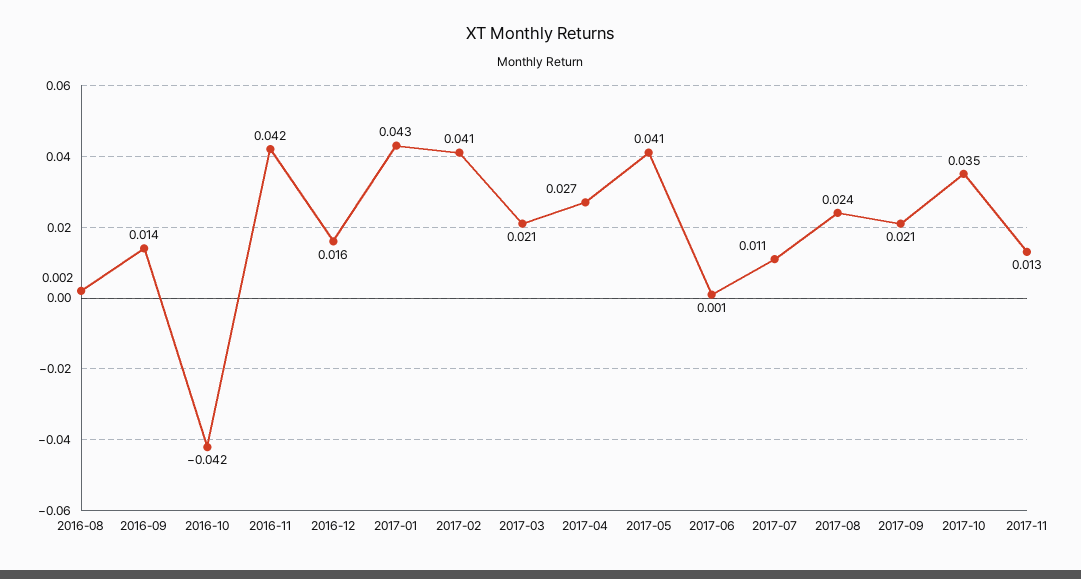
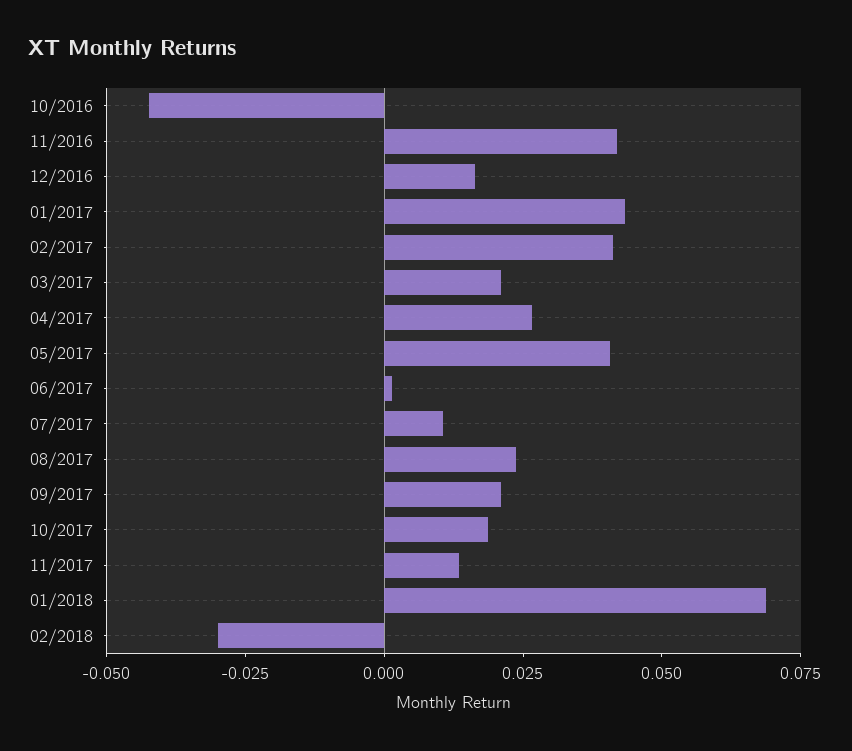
2016-08: 0.002 -> none
2016-09: 0.014 -> none
2017-10: 0.035 -> 0.02
01/2018: none -> 0.07
02/2018: none -> -0.03

